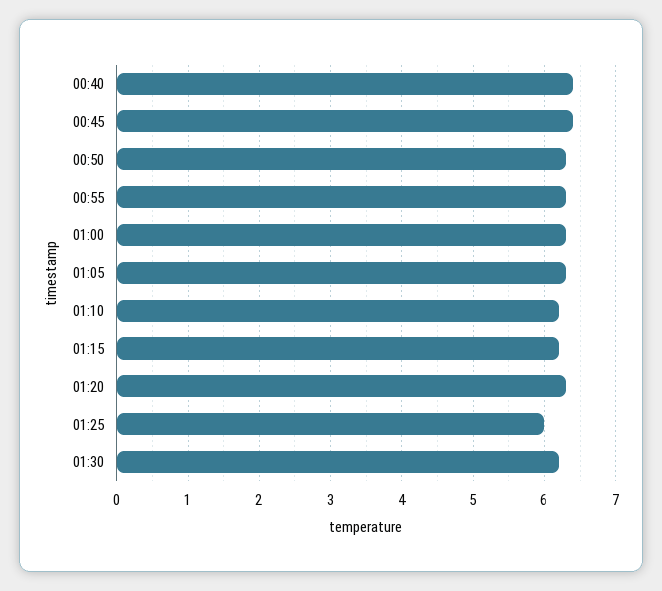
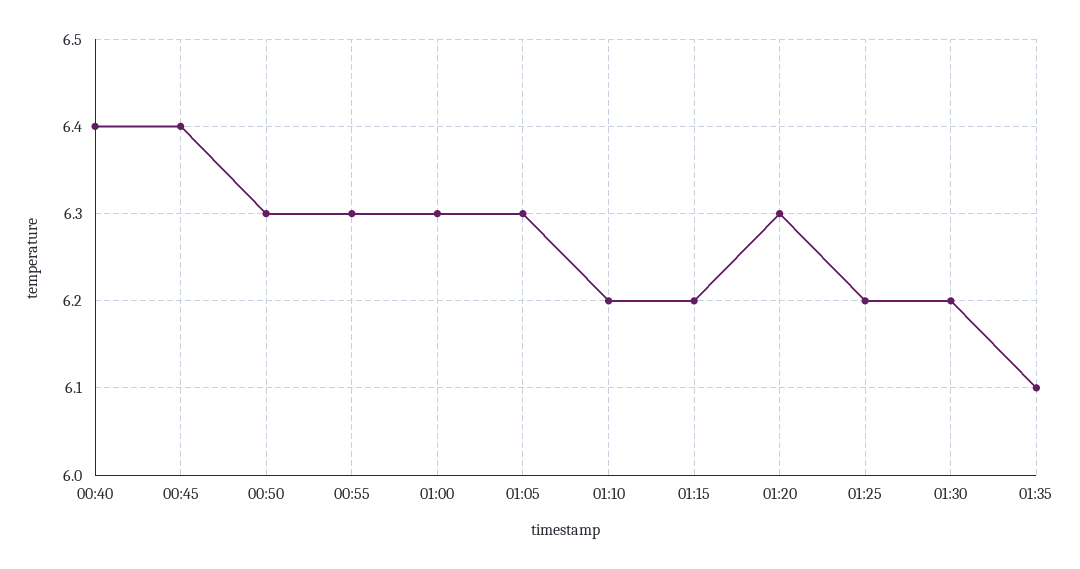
01:25: 6 -> 6.2
01:35: none -> 6.1

